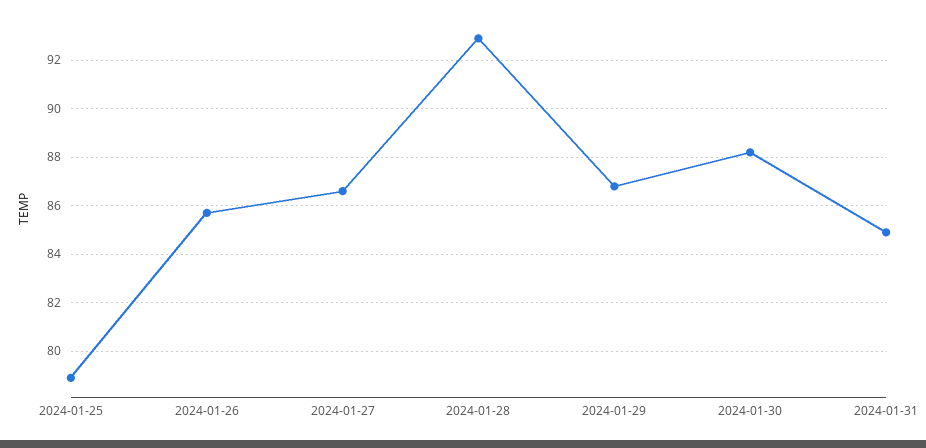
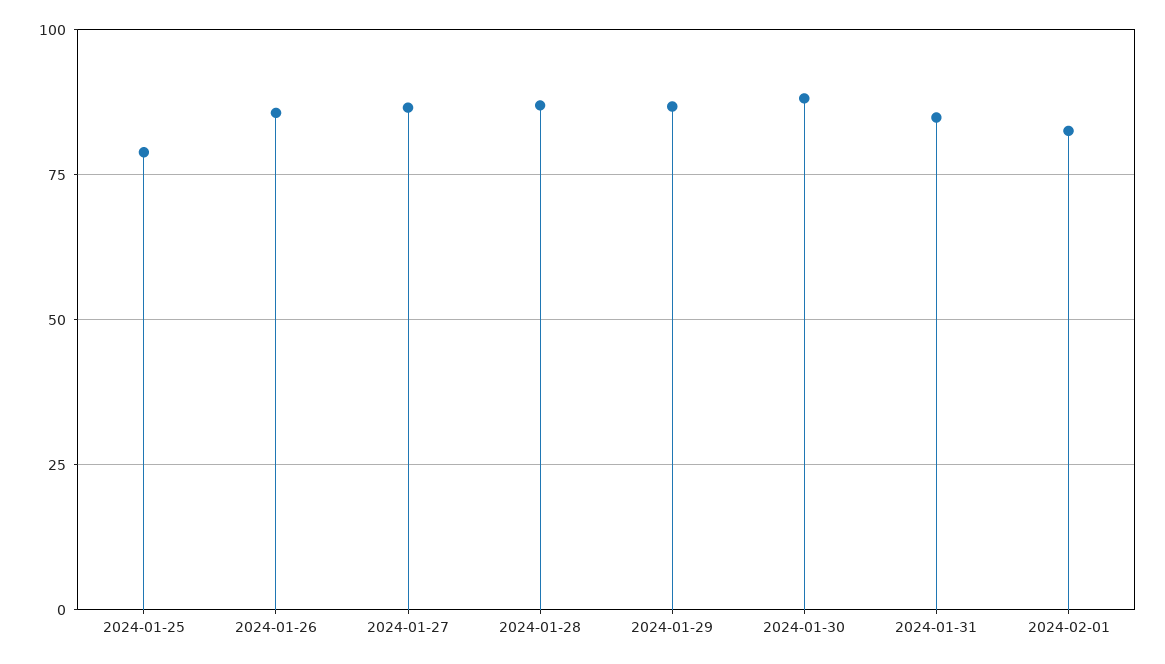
2024-01-28: 93 -> 87.5
2024-02-01: none -> 82.5

